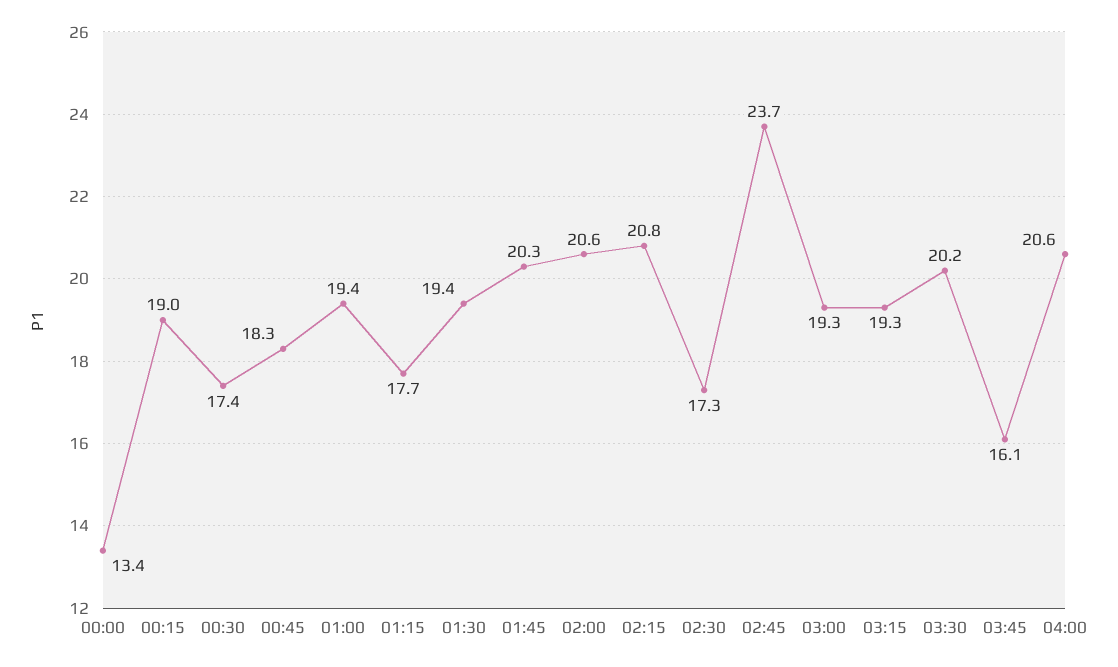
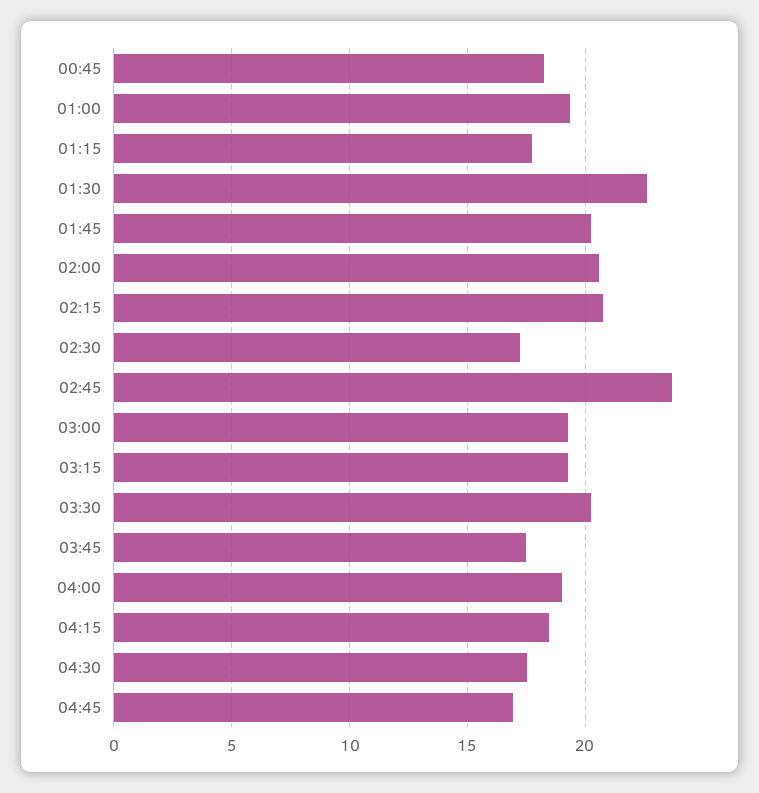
00:00: 13.4 -> none
00:15: 19 -> none
00:30: 17.4 -> none
01:30: 19.4 -> 22.5
03:45: 16.1 -> 17.5
04:00: 20.6 -> 19
04:15: none -> 18.5
04:30: none -> 17.5
04:45: none -> 17

